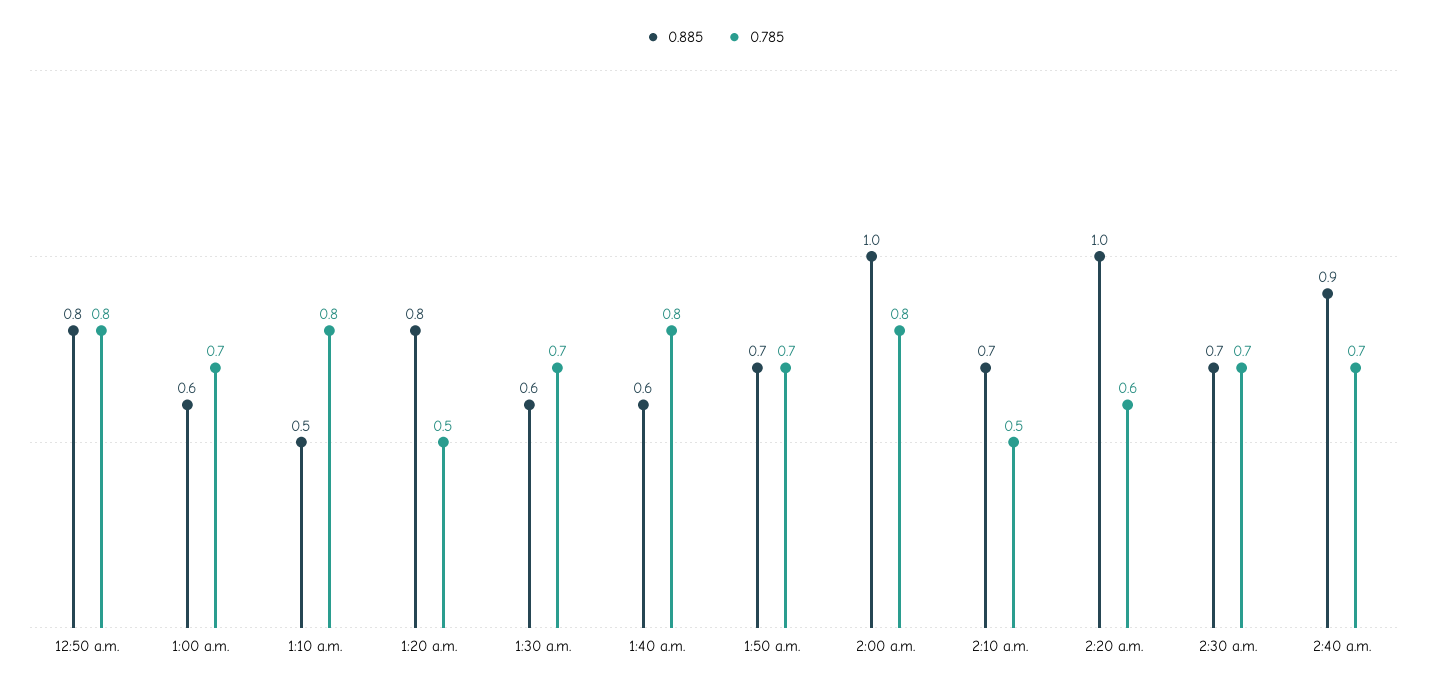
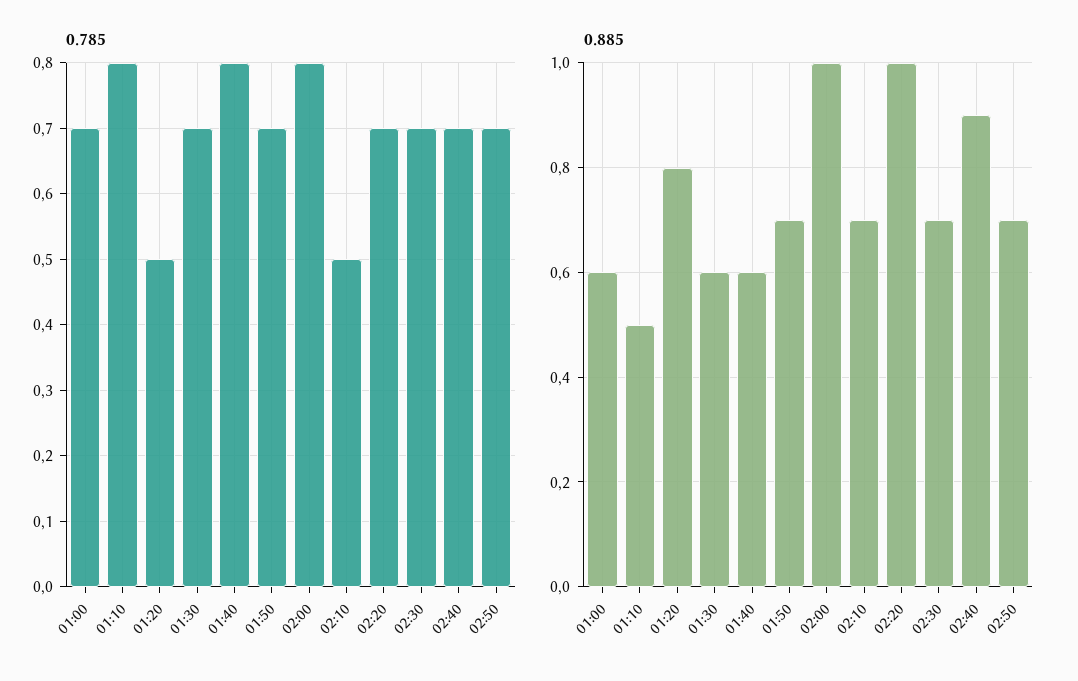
0.885, 12:50 a.m.: 0.8 -> none
0.785, 12:50 a.m.: 0.8 -> none
0.785, 2:20 a.m.: 0.6 -> 0.7
0.785, 02:50: none -> 0.7
0.885, 02:50: none -> 0.7

